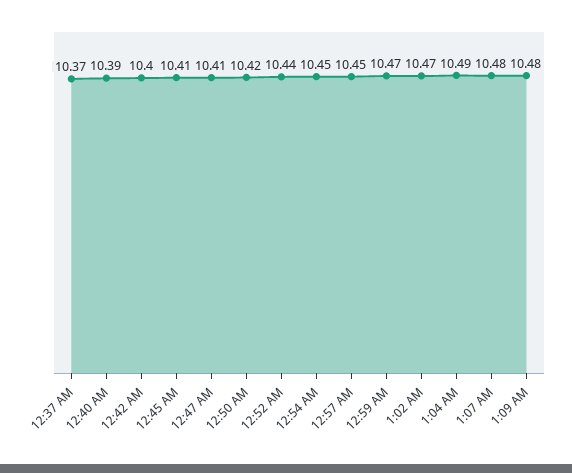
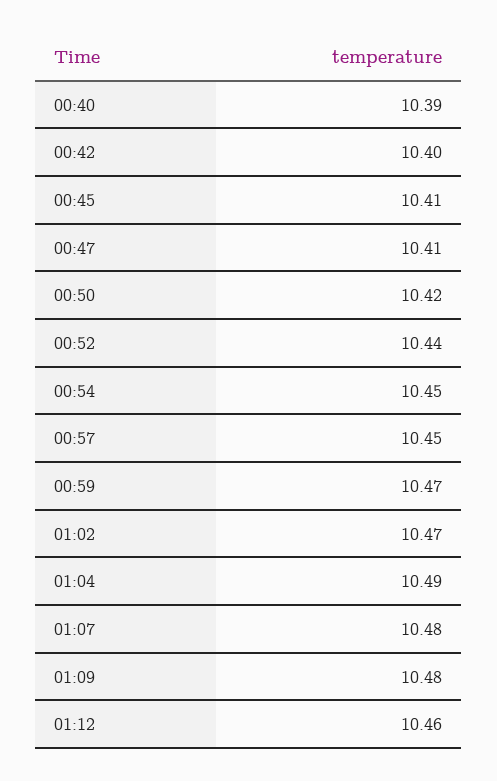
12:37 AM: 10.37 -> none
01:12: none -> 10.46

